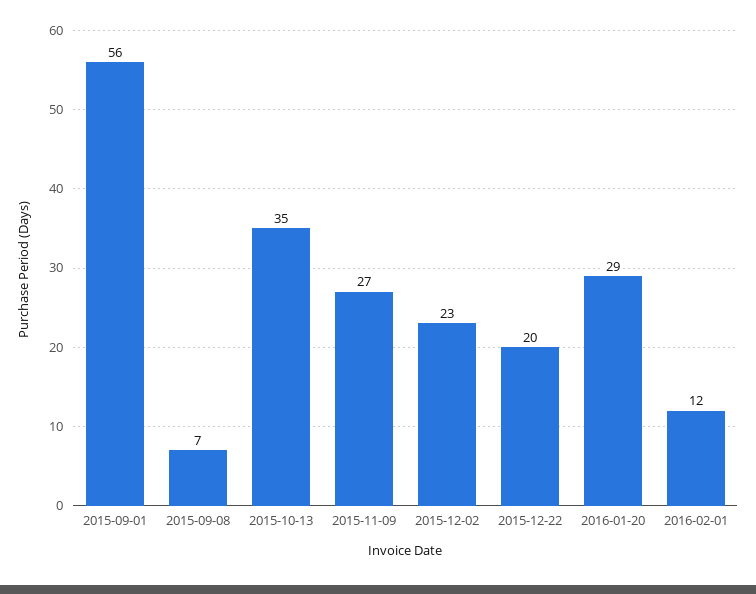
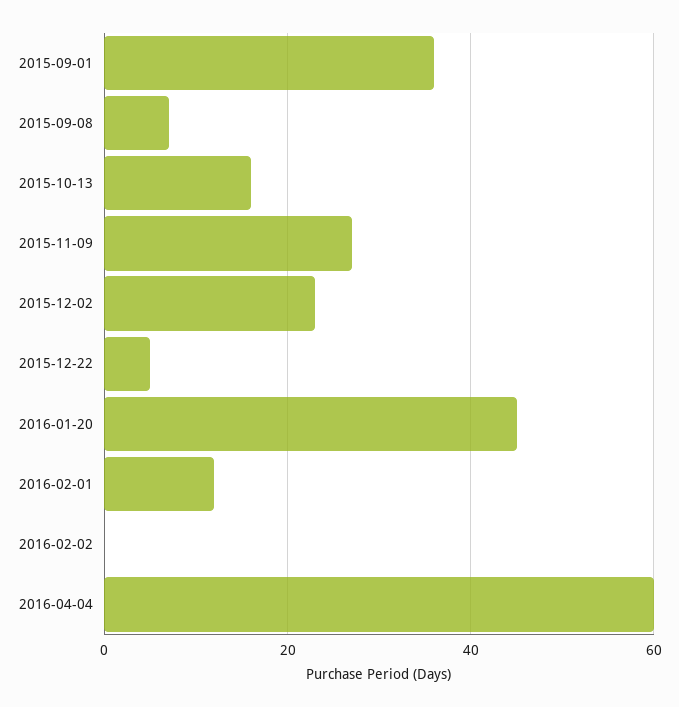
2015-09-01: 56 -> 35
2015-10-13: 35 -> 15
2015-12-22: 20 -> 5
2016-01-20: 29 -> 45
2016-02-02: none -> 0
2016-04-04: none -> 60

